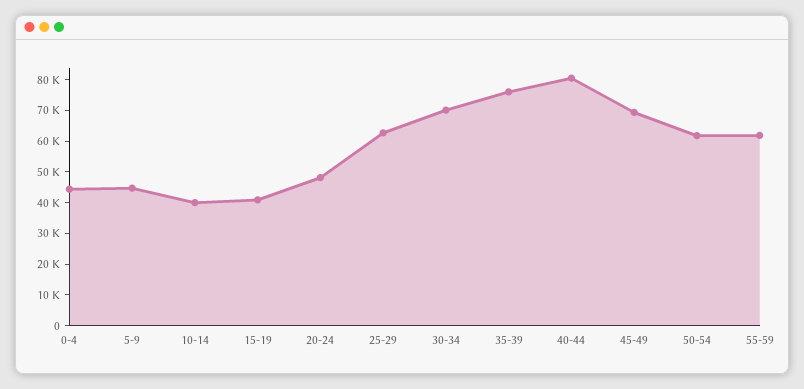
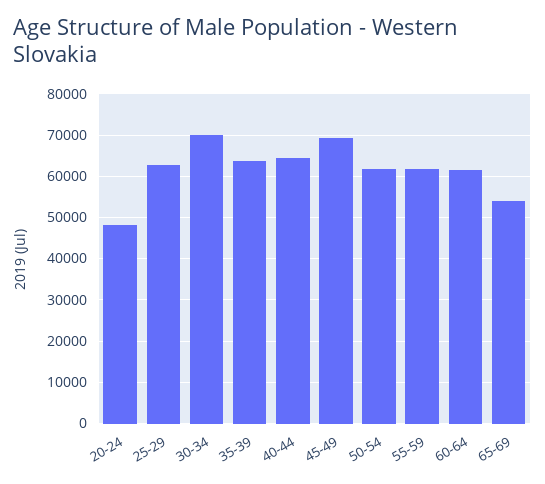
0-4: 45000 -> none
5-9: 45000 -> none
10-14: 40000 -> none
15-19: 40000 -> none
35-39: 75000 -> 64000
40-44: 80000 -> 64000
60-64: none -> 62000
65-69: none -> 54000

